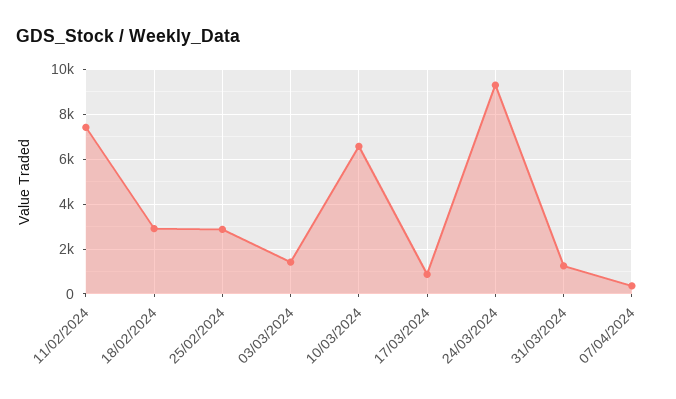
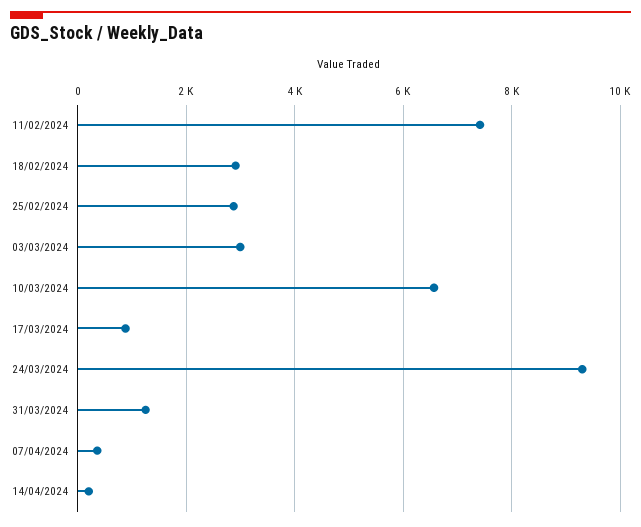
03/03/2024: 1500 -> 3000
14/04/2024: none -> 200

